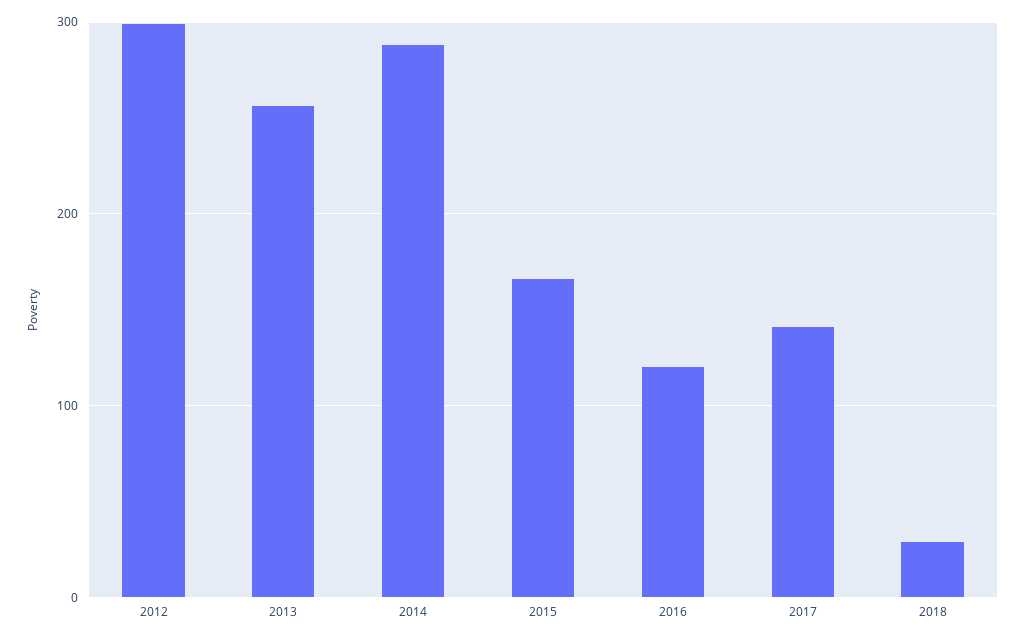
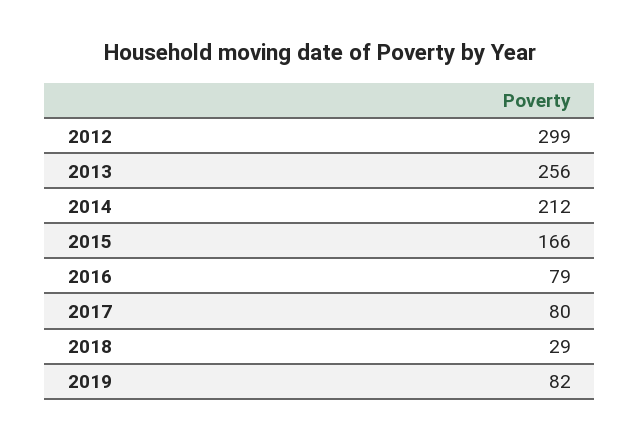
2014: 290 -> 212
2016: 120 -> 79
2017: 140 -> 80
2019: none -> 82

